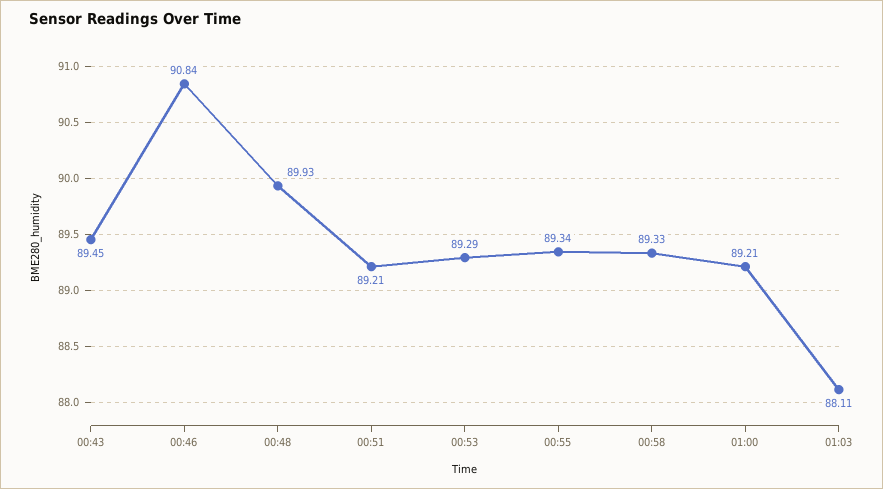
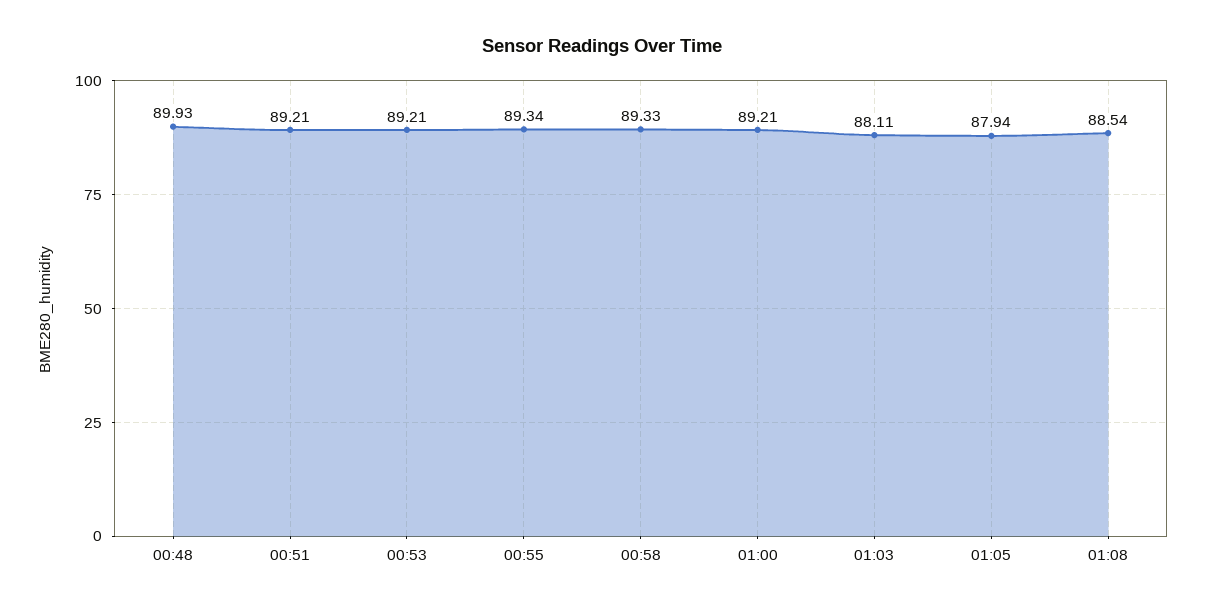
00:43: 89.45 -> none
00:46: 90.84 -> none
00:53: 89.29 -> 89.21
01:05: none -> 87.94
01:08: none -> 88.54

